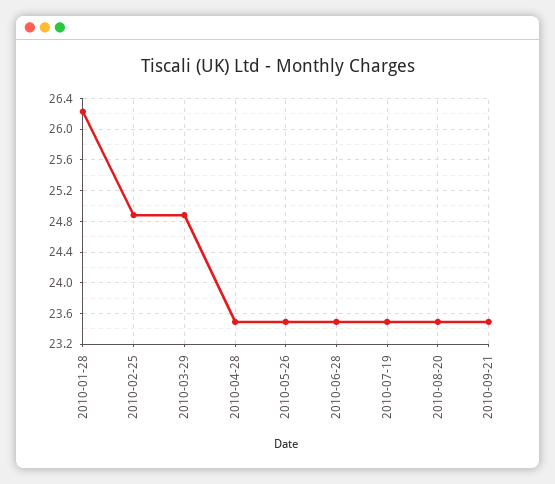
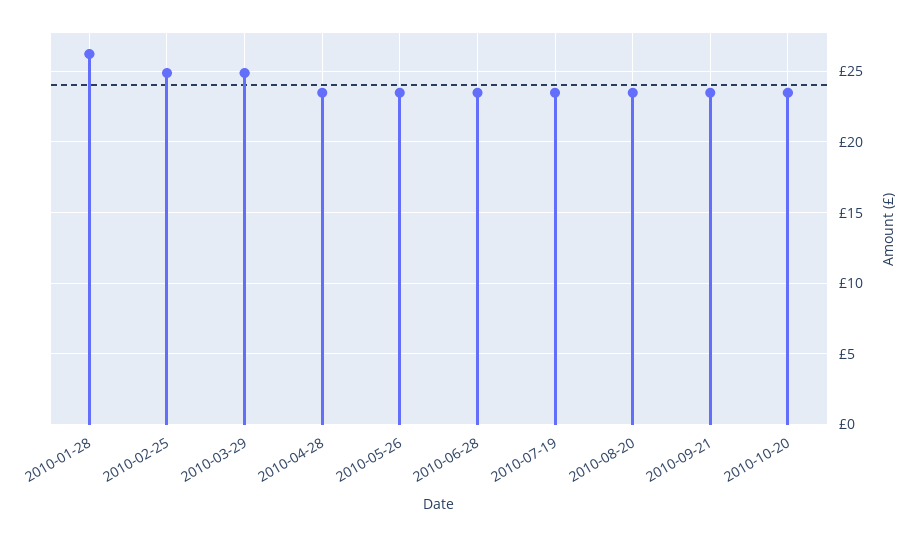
2010-10-20: none -> 23.5

